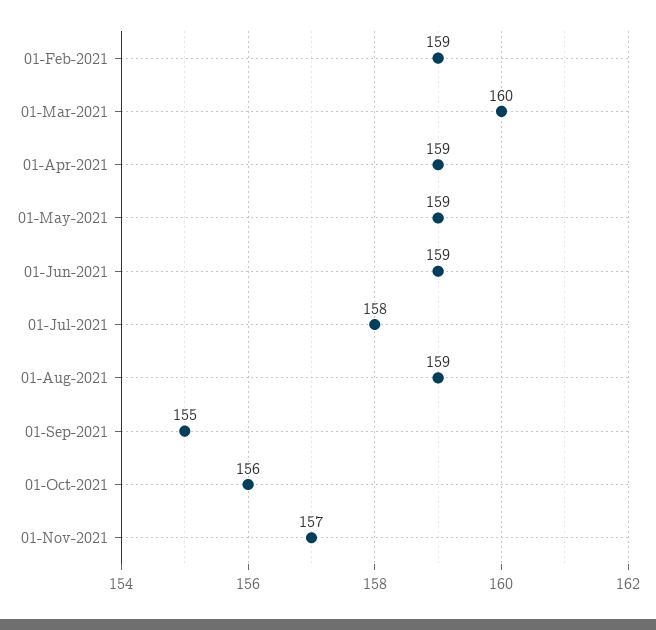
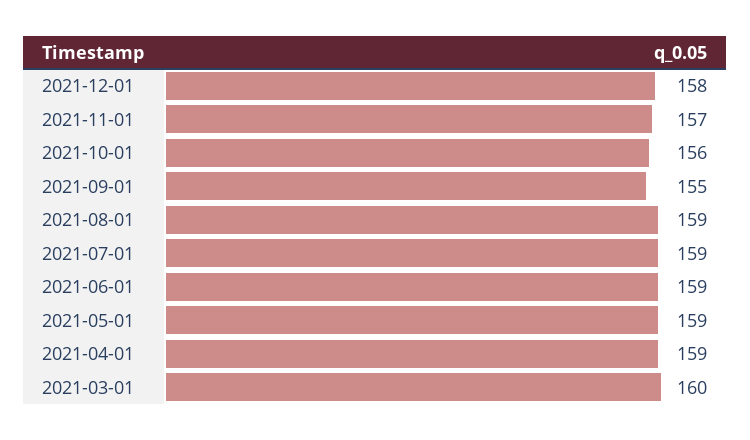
01-Feb-2021: 159 -> none
01-Jul-2021: 158 -> 159
2021-12-01: none -> 158

